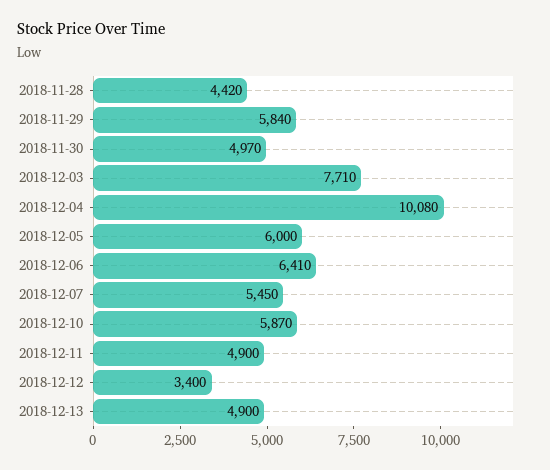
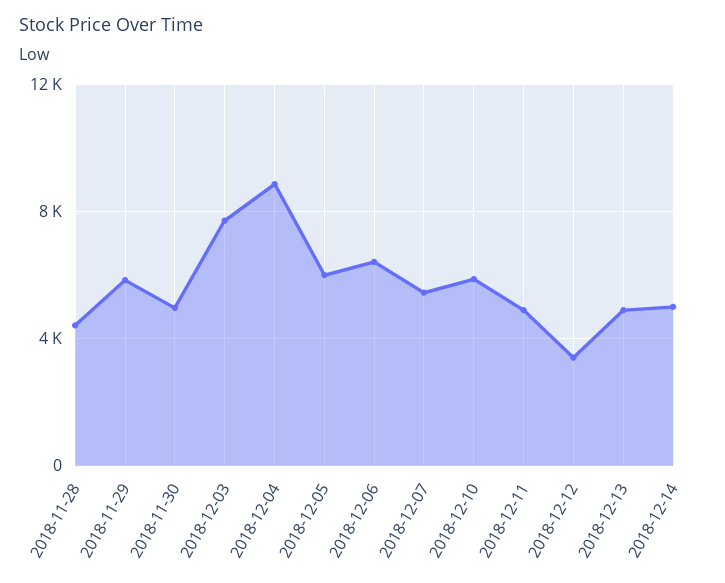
2018-12-04: 10080 -> 9000
2018-12-14: none -> 5000

